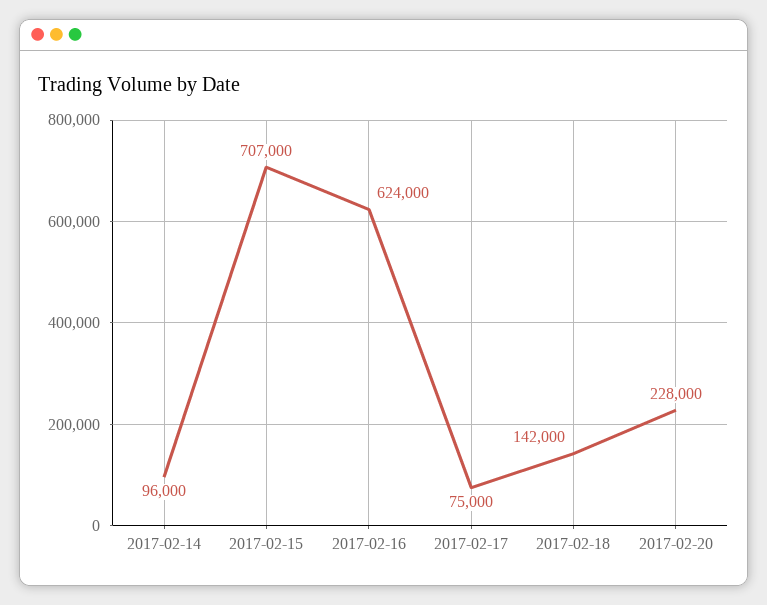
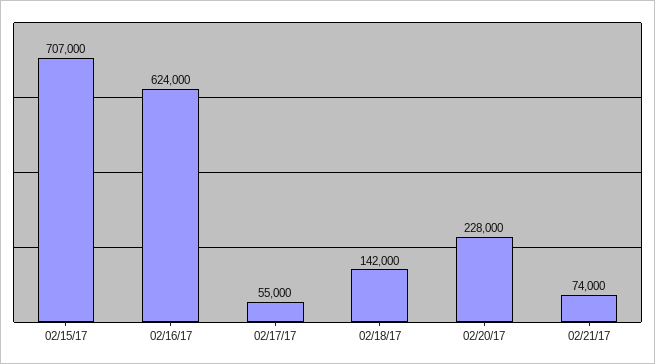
2017-02-14: 96000 -> none
2017-02-17: 75000 -> 55000
02/21/17: none -> 74000

